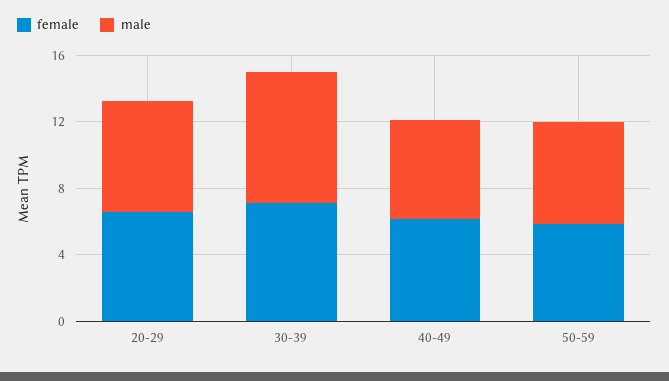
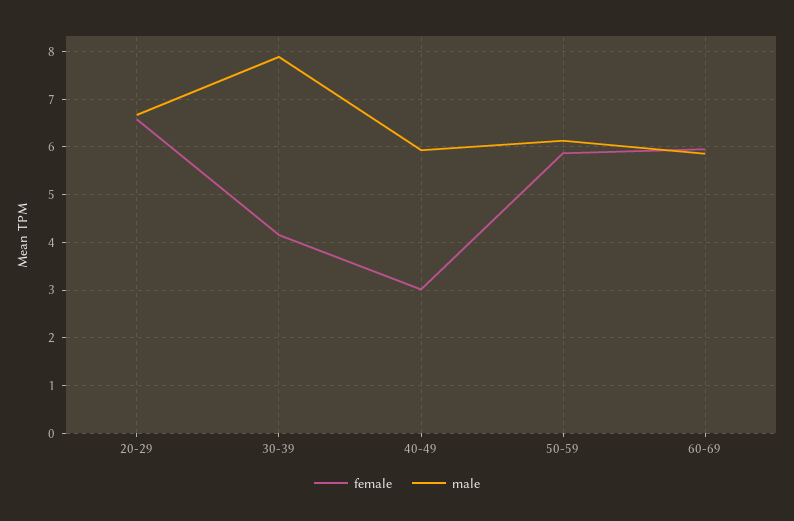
female, 30-39: 7 -> 4.2
female, 40-49: 6 -> 3
female, 60-69: none -> 6
male, 60-69: none -> 5.8

